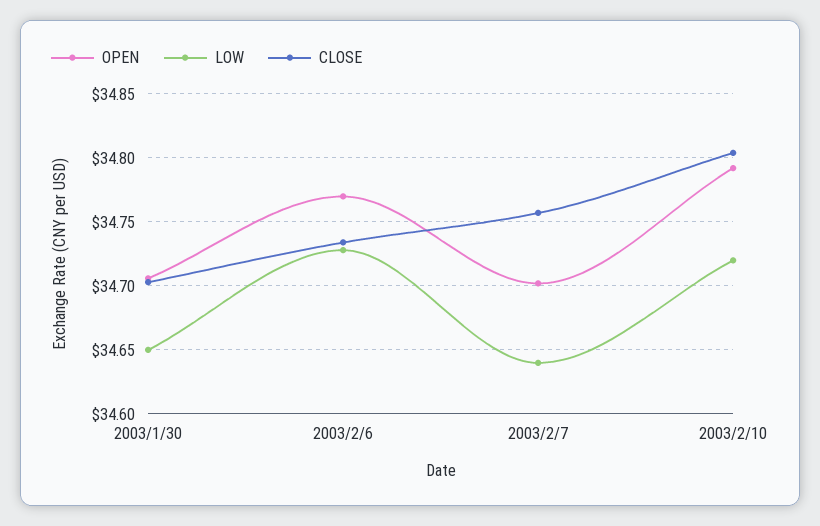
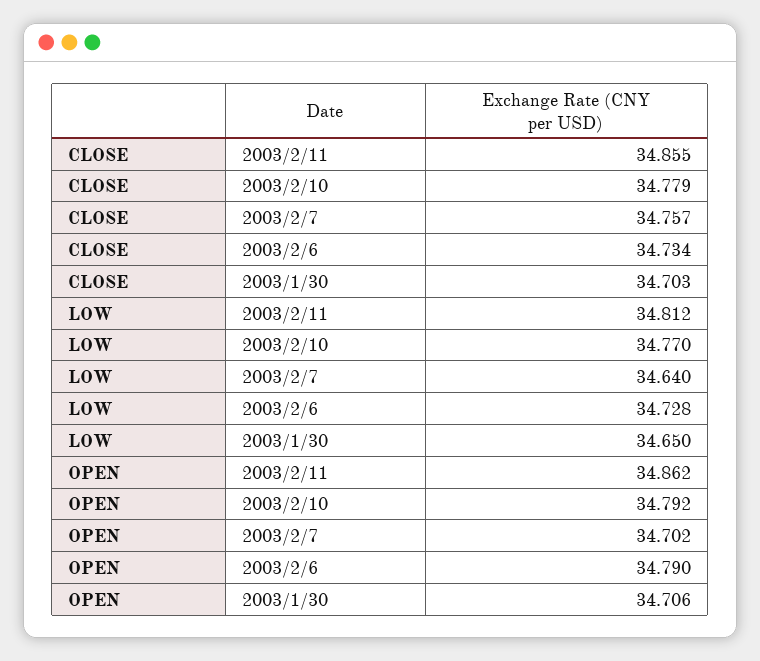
OPEN, 2003/2/6: 34.77 -> 34.79
LOW, 2003/2/10: 34.72 -> 34.77
CLOSE, 2003/2/10: 34.805 -> 34.779
CLOSE, 2003/2/11: none -> 34.855
LOW, 2003/2/11: none -> 34.812
OPEN, 2003/2/11: none -> 34.862

